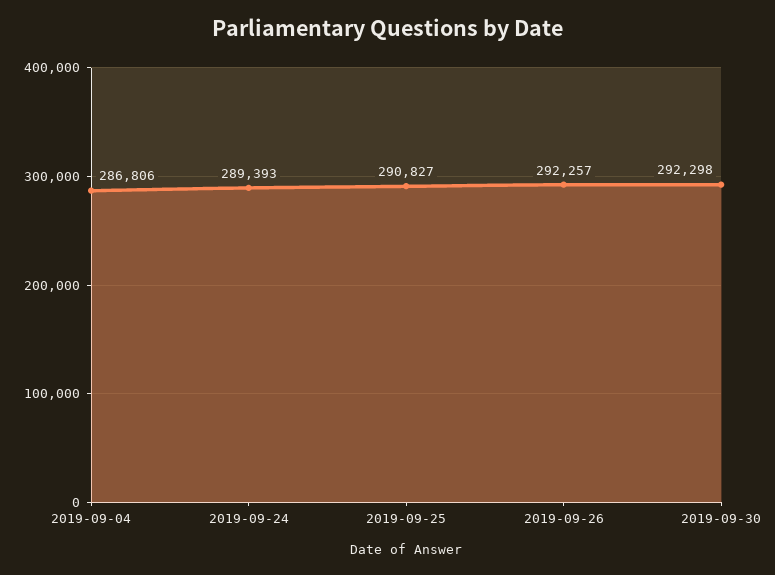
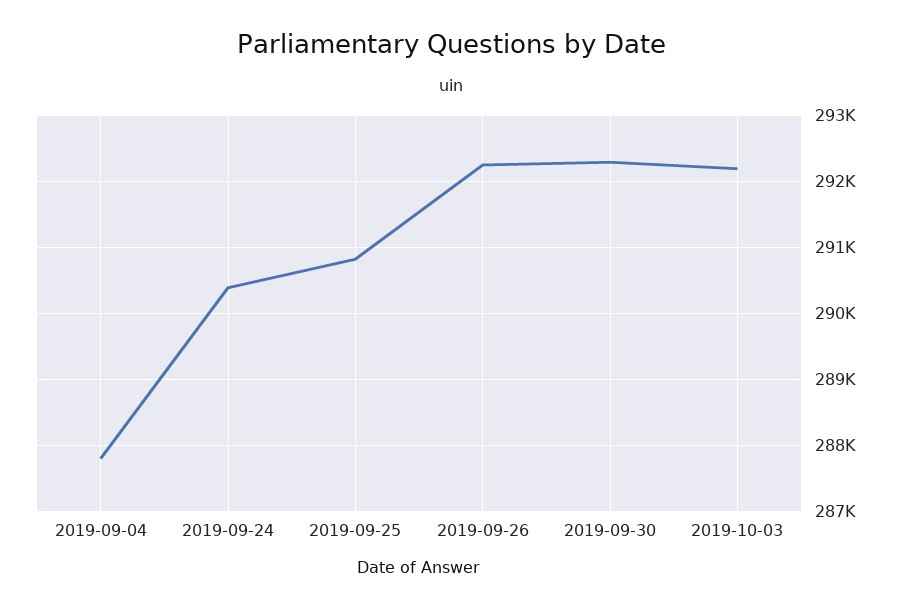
2019-09-04: 286806 -> 287800
2019-09-24: 289393 -> 290400
2019-10-03: none -> 292200

